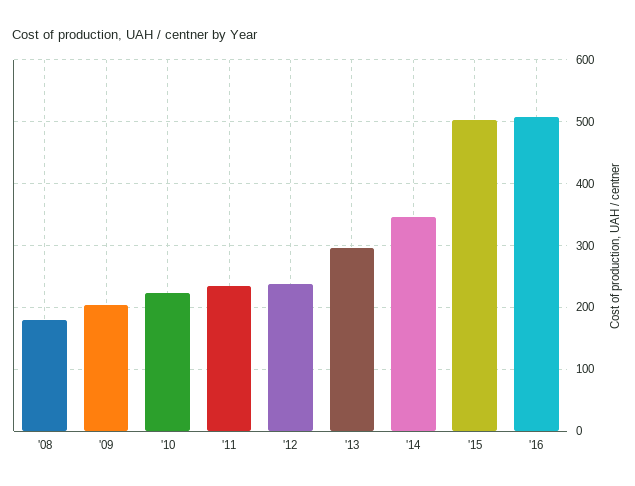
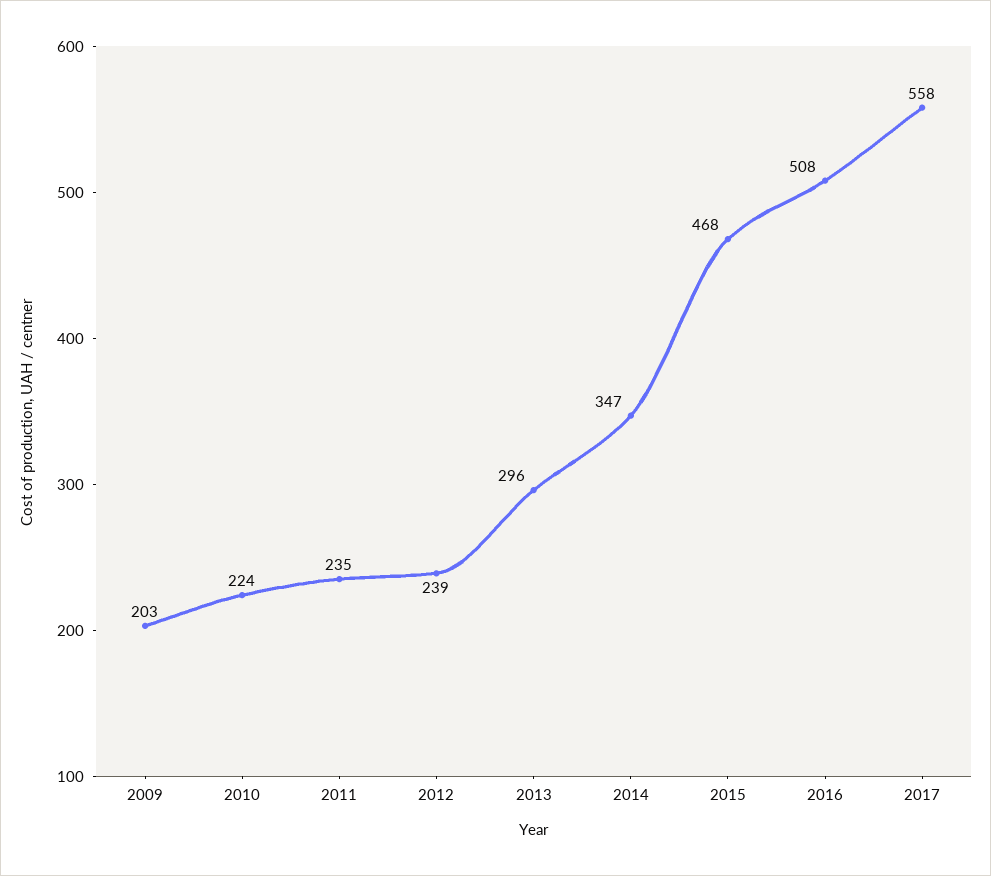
'08: 180 -> none
'15: 500 -> 468
2017: none -> 558

